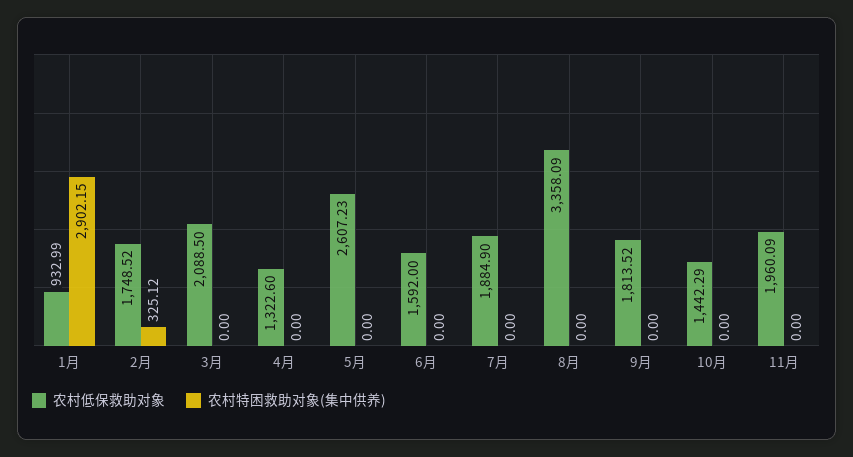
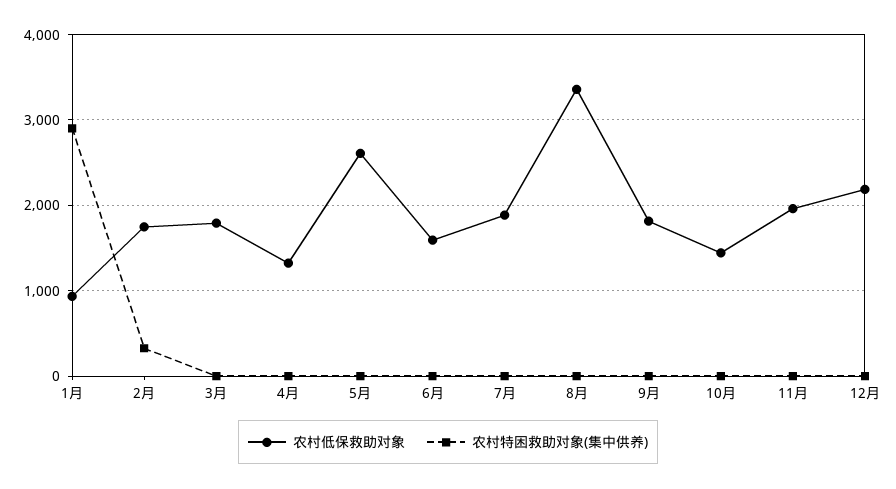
农村低保救助对象, 3月: 2088.5 -> 1800
农村低保救助对象, 12月: none -> 2200
农村特困救助对象(集中供养), 12月: none -> 0

